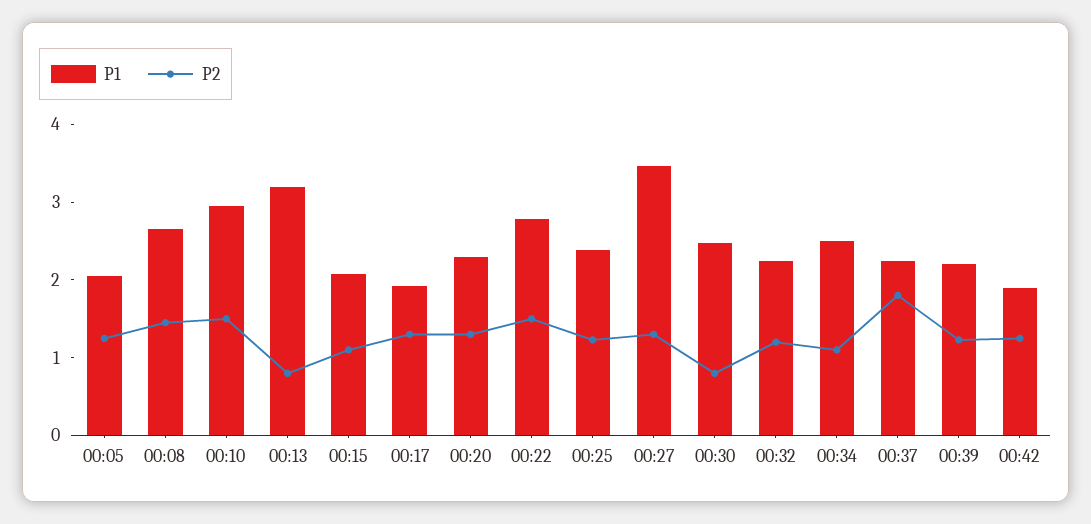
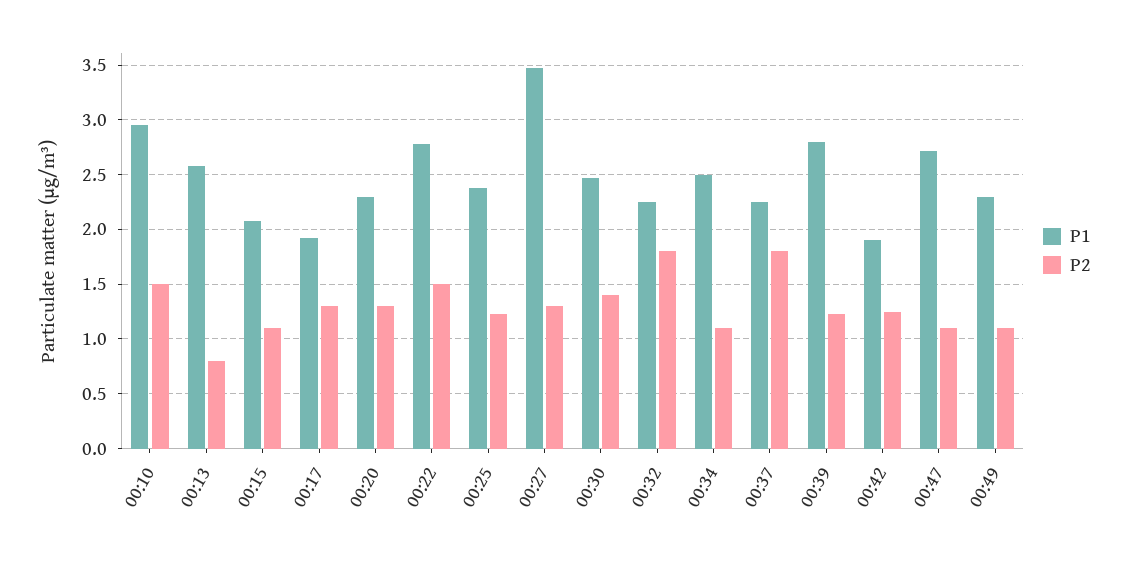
P1, 00:05: 2 -> none
P2, 00:05: 1.2 -> none
P1, 00:08: 2.6 -> none
P2, 00:08: 1.4 -> none
P1, 00:13: 3.2 -> 2.6
P2, 00:30: 0.8 -> 1.4
P2, 00:32: 1.2 -> 1.8
P1, 00:39: 2.2 -> 2.8
P1, 00:47: none -> 2.7
P2, 00:47: none -> 1.1
P1, 00:49: none -> 2.3
P2, 00:49: none -> 1.1

